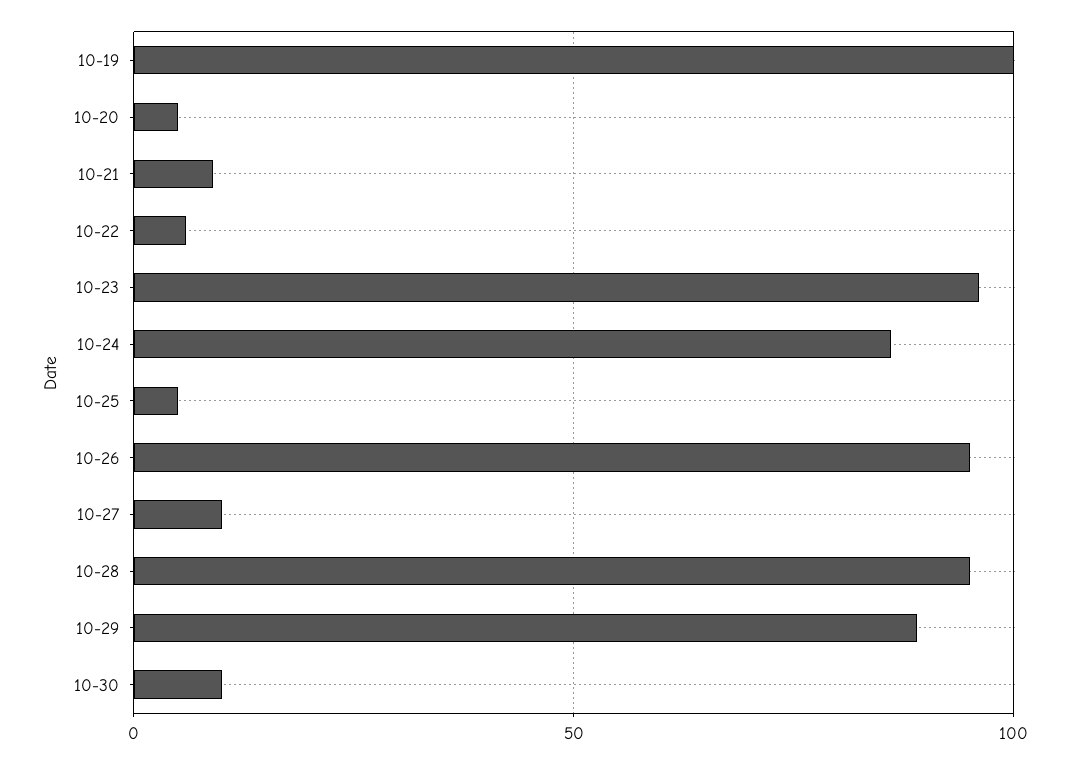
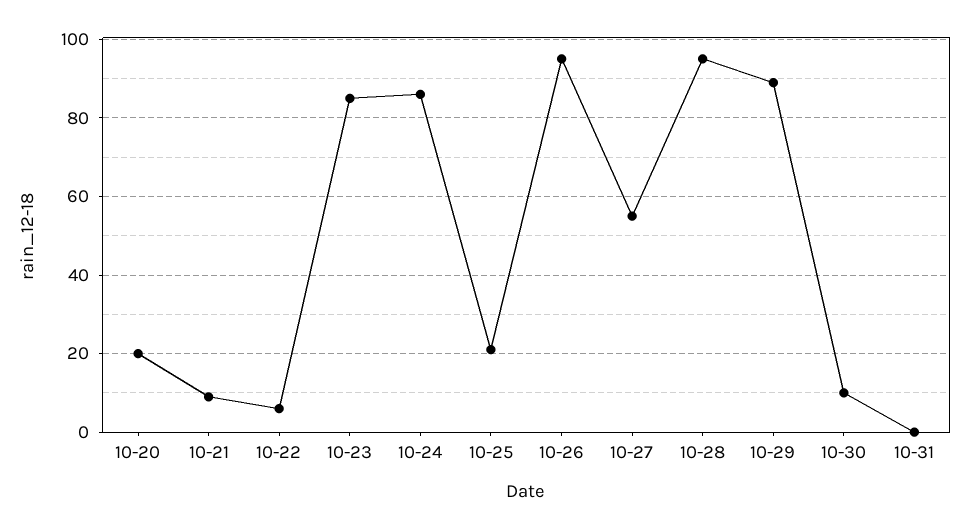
10-19: 100 -> none
10-20: 5 -> 20
10-23: 95 -> 85
10-25: 5 -> 20
10-27: 10 -> 55
10-31: none -> 0

